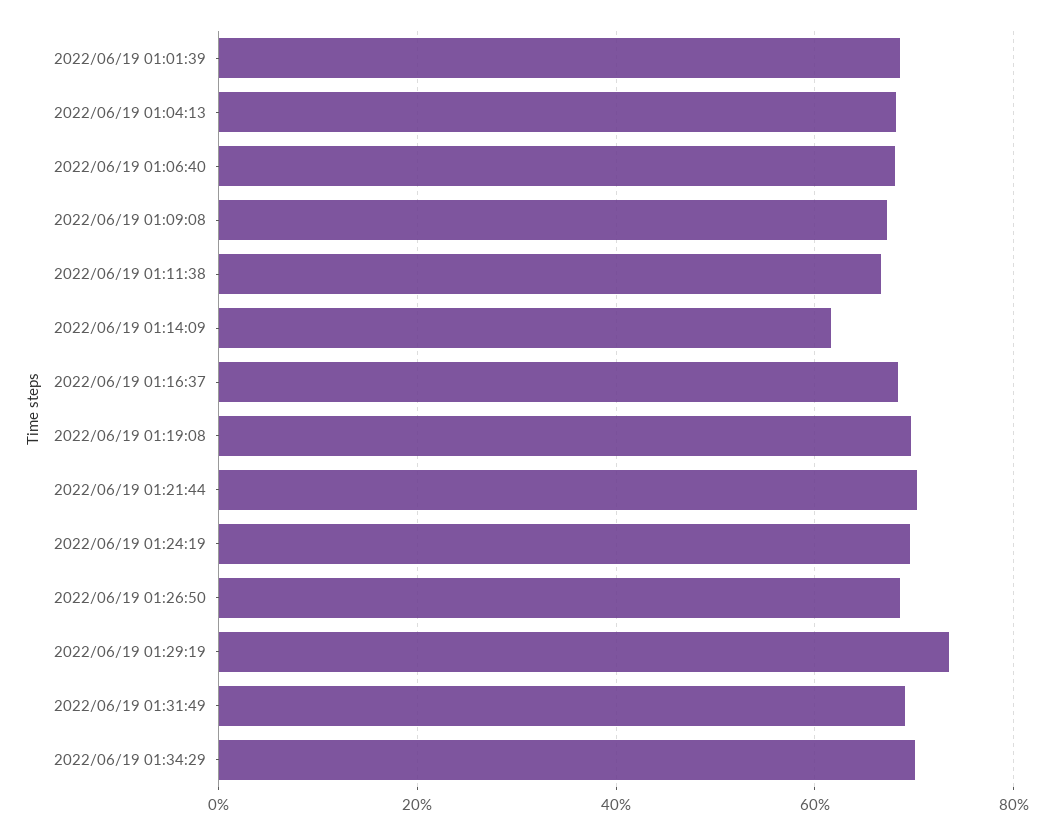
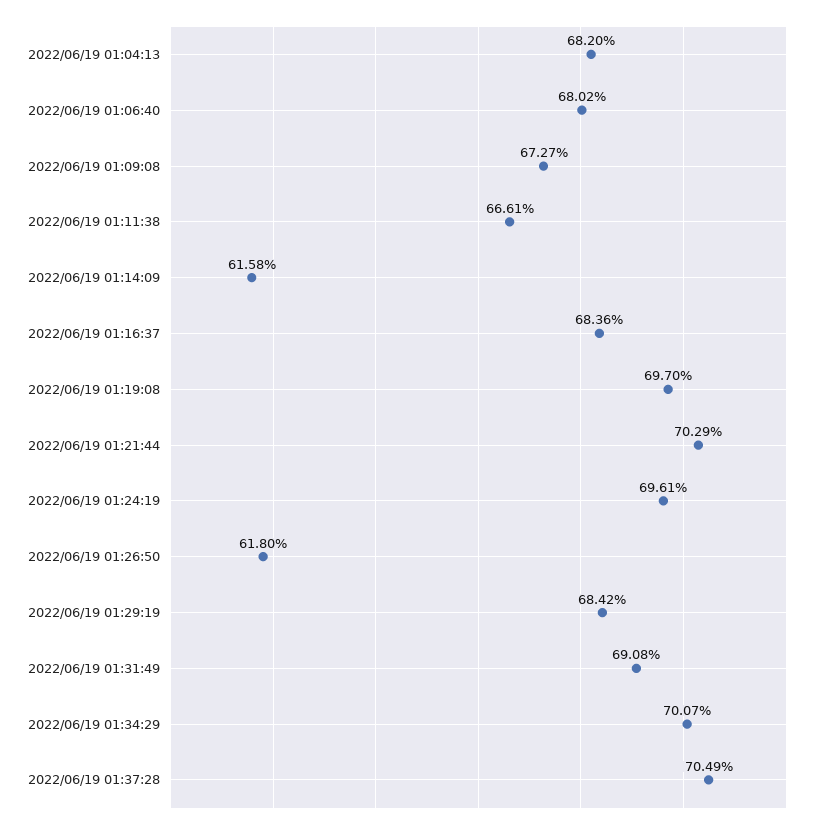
2022/06/19 01:01:39: 68 -> none
2022/06/19 01:26:50: 68 -> 61.8
2022/06/19 01:29:19: 74 -> 68.42
2022/06/19 01:37:28: none -> 70.49

